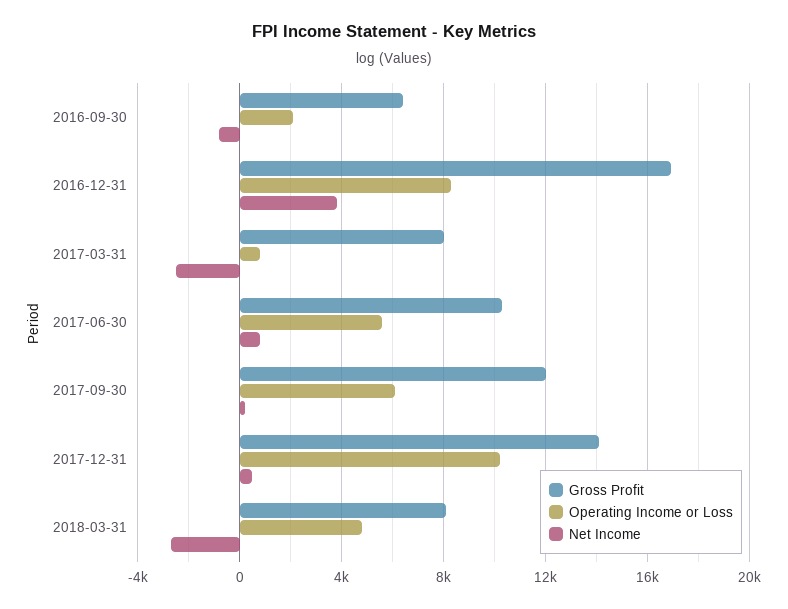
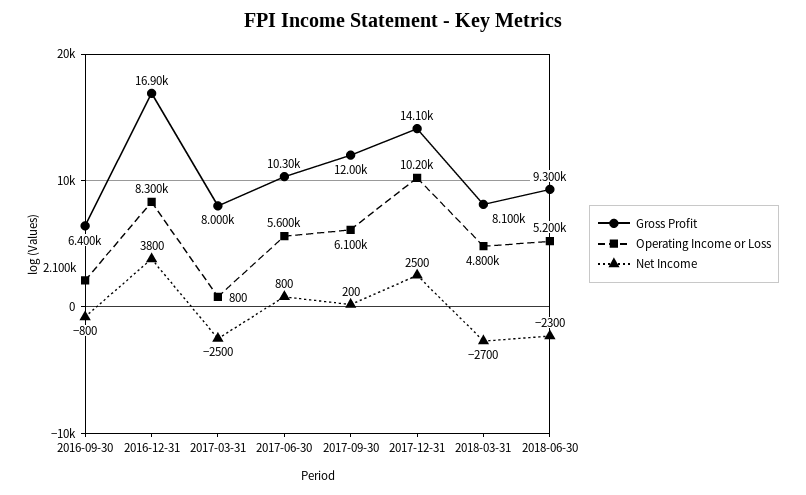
Net Income, 2017-12-31: 500 -> 2500
Gross Profit, 2018-06-30: none -> 9300
Operating Income or Loss, 2018-06-30: none -> 5200
Net Income, 2018-06-30: none -> -2300

